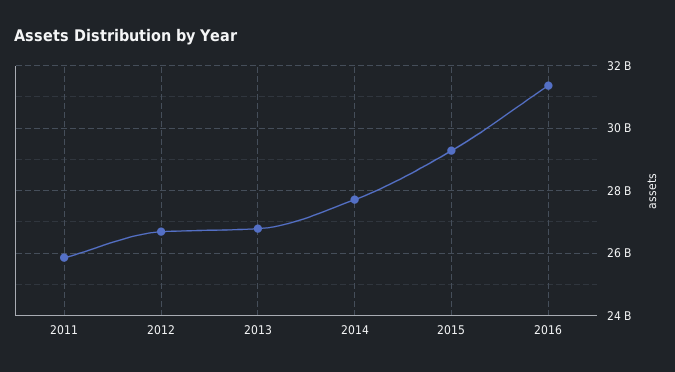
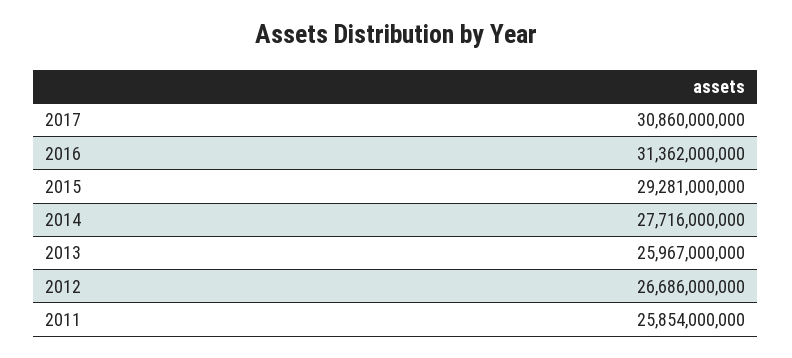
2013: 26800000000 -> 25967000000
2017: none -> 30860000000

